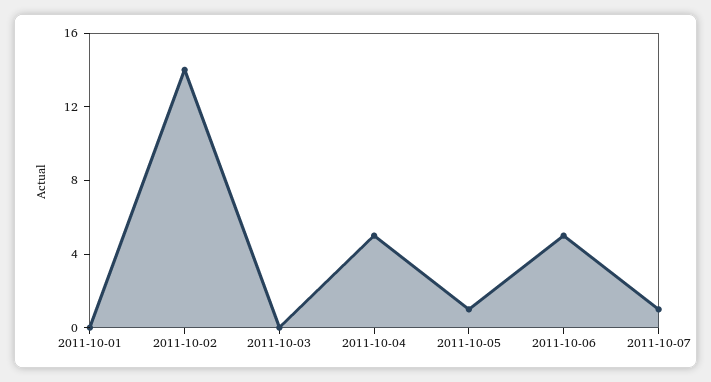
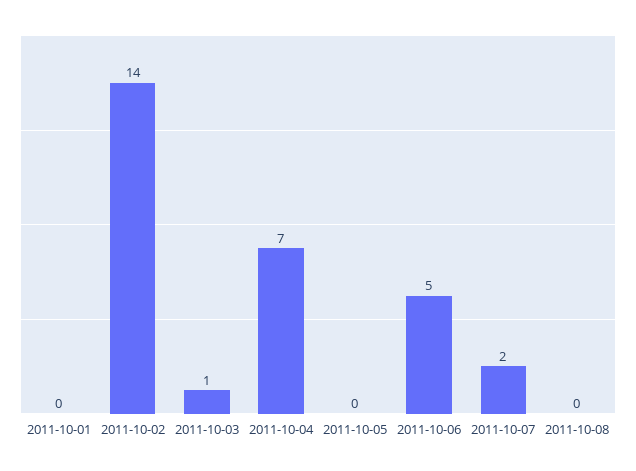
2011-10-03: 0 -> 1
2011-10-04: 5 -> 7
2011-10-05: 1 -> 0
2011-10-07: 1 -> 2
2011-10-08: none -> 0

